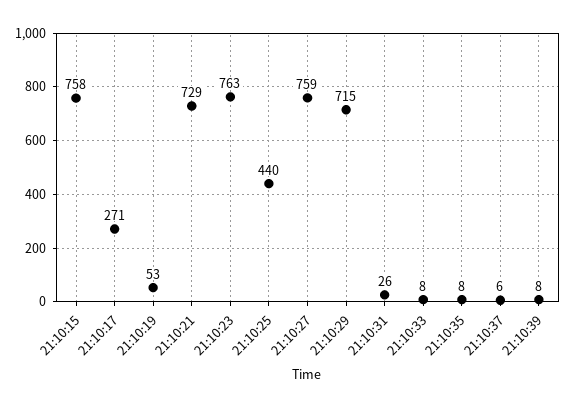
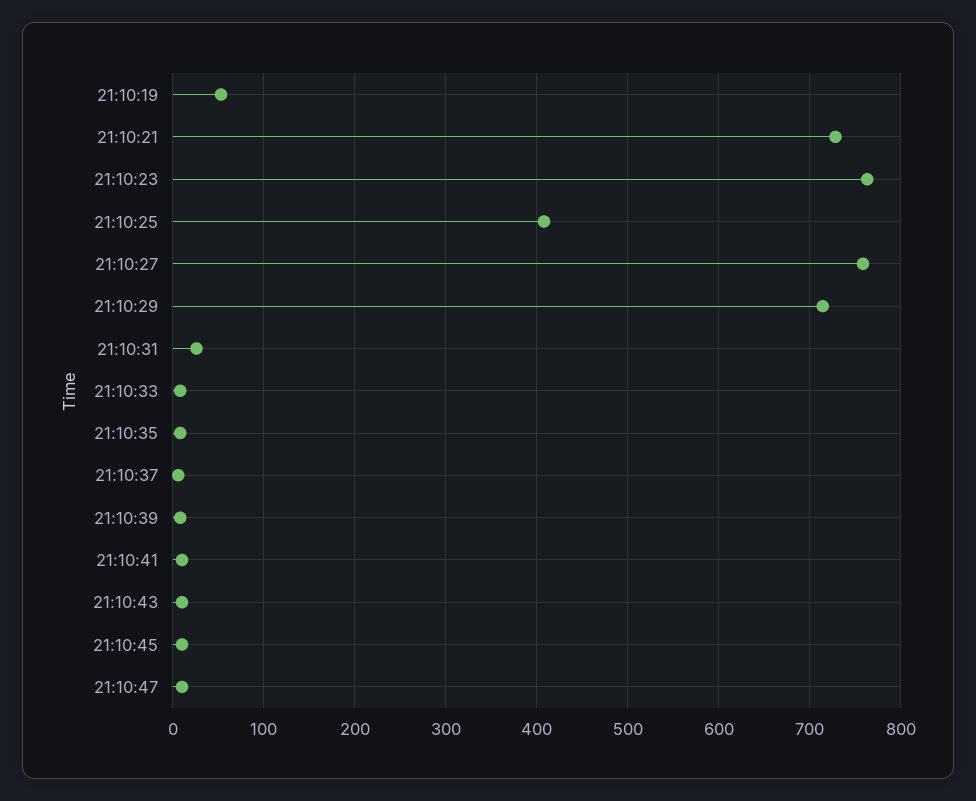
21:10:15: 758 -> none
21:10:17: 271 -> none
21:10:25: 440 -> 410
21:10:41: none -> 10
21:10:43: none -> 10
21:10:45: none -> 10
21:10:47: none -> 10

